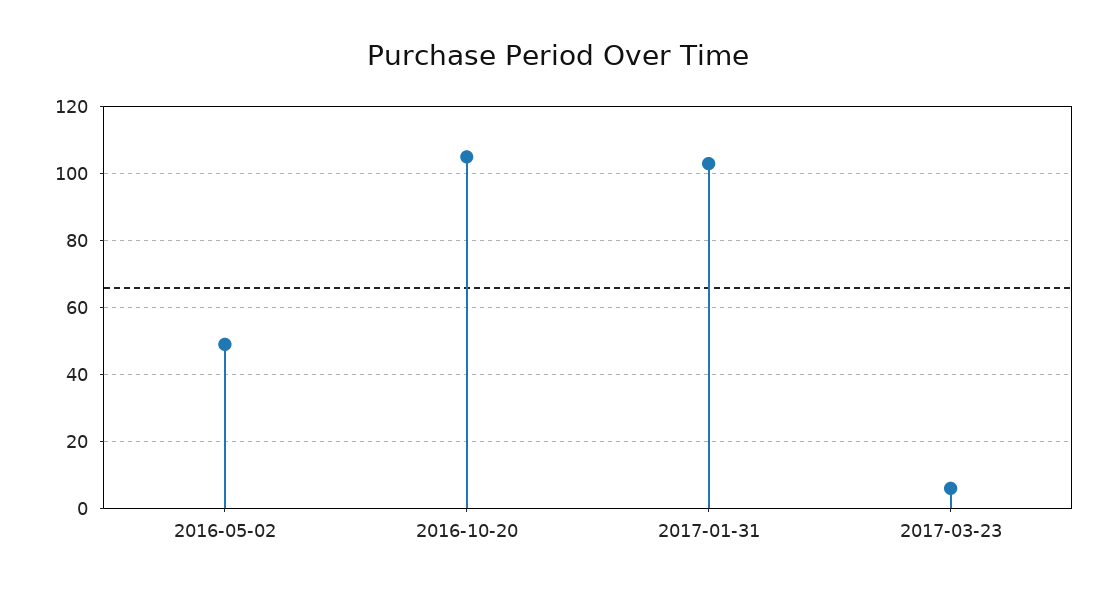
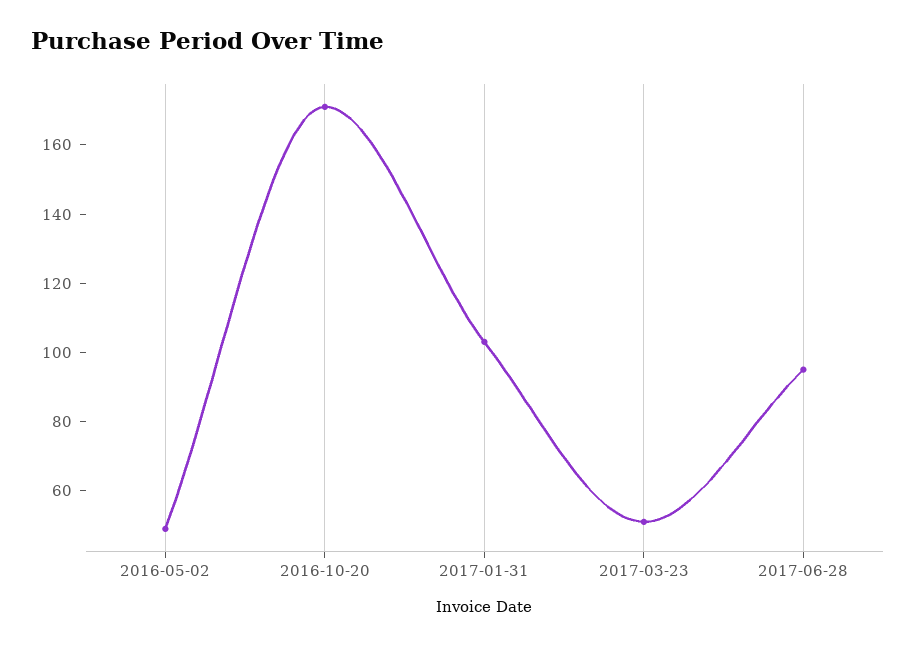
2016-10-20: 105 -> 170
2017-03-23: 5 -> 50
2017-06-28: none -> 95

